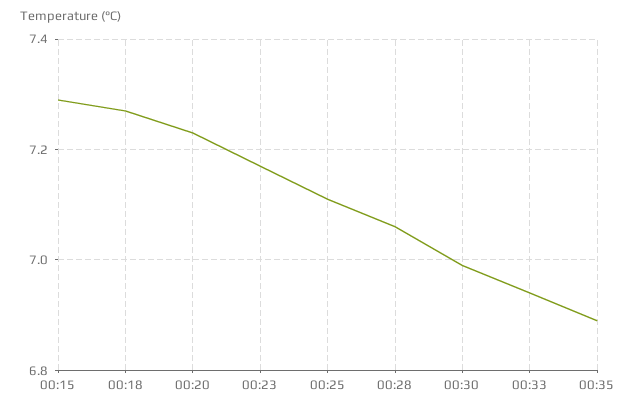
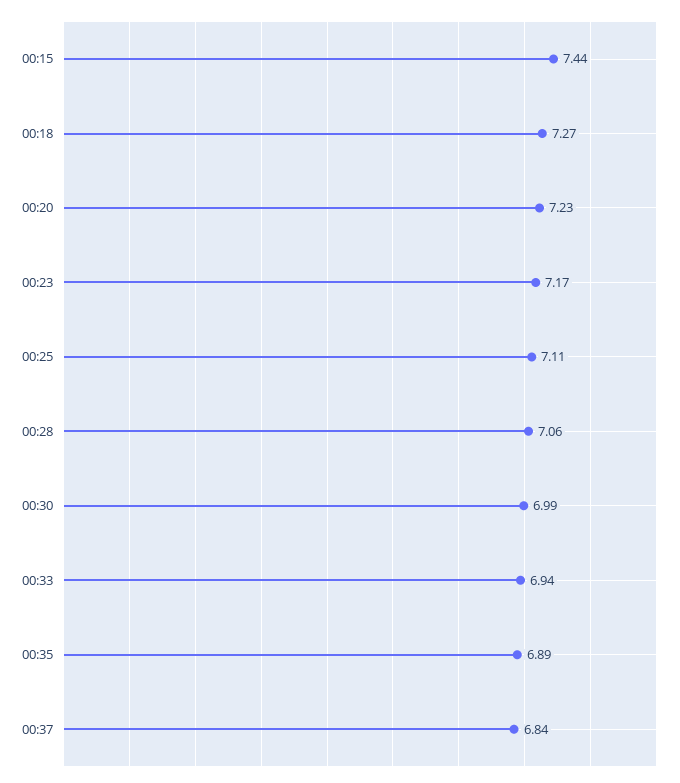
00:15: 7.3 -> 7.44
00:37: none -> 6.84

